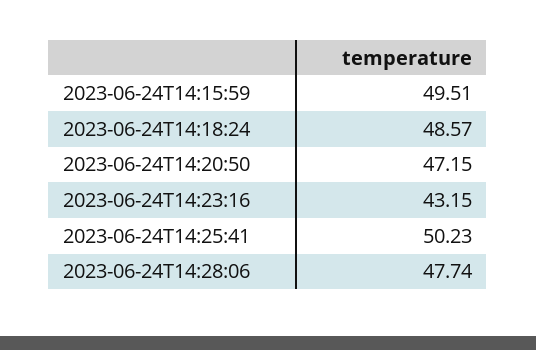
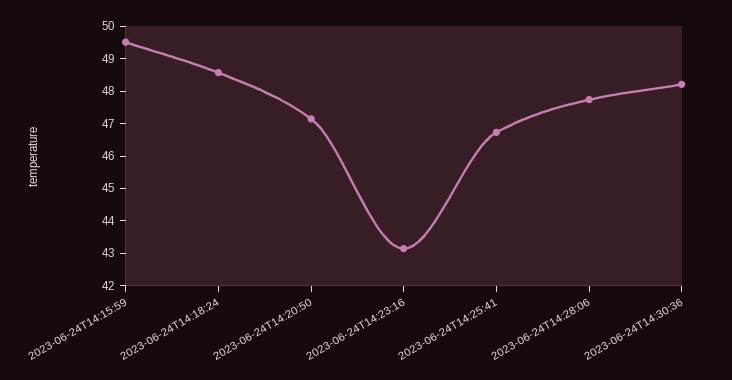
2023-06-24T14:25:41: 50.23 -> 46.75
2023-06-24T14:30:36: none -> 48.25

